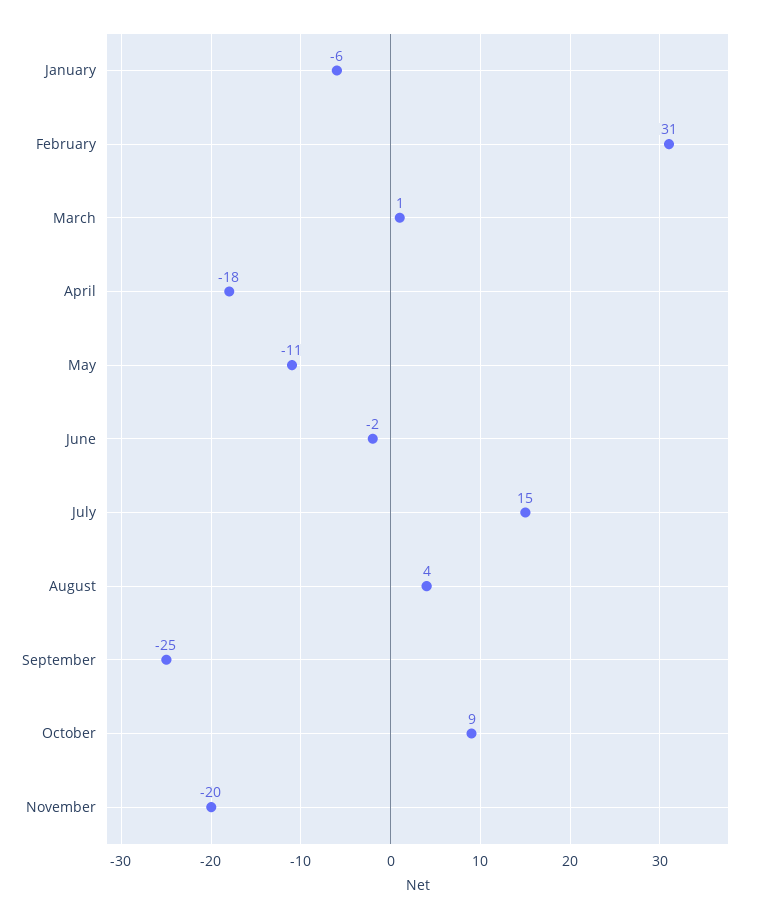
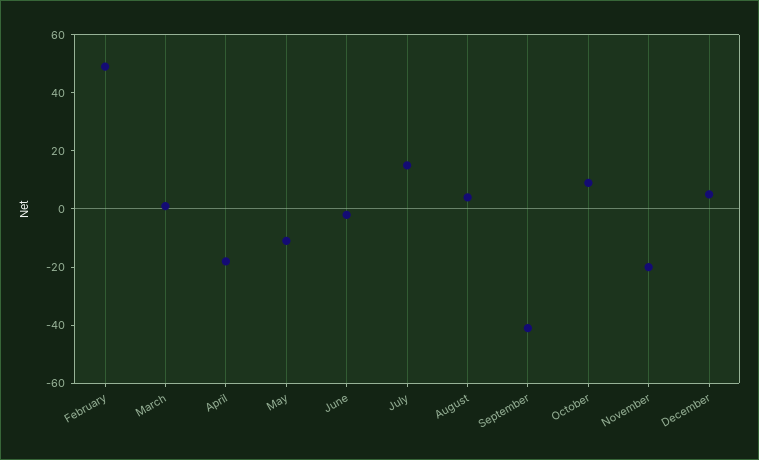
January: -6 -> none
February: 31 -> 50
September: -25 -> -40
December: none -> 5

